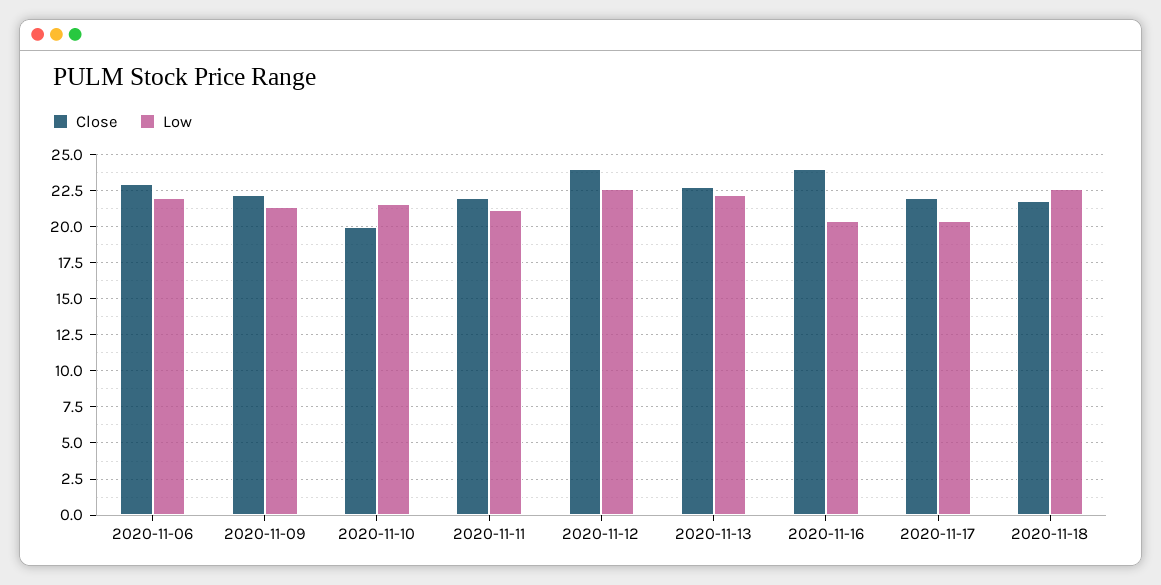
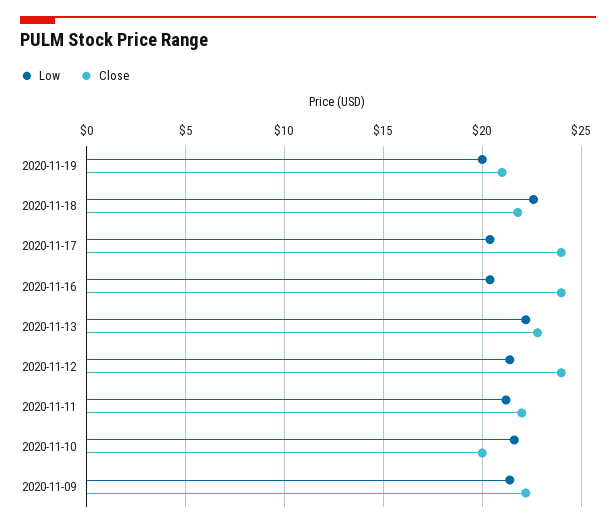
Close, 2020-11-06: 23 -> none
Low, 2020-11-06: 22 -> none
Low, 2020-11-12: 22.5 -> 21.5
Close, 2020-11-17: 22 -> 24
Low, 2020-11-19: none -> 20
Close, 2020-11-19: none -> 21

